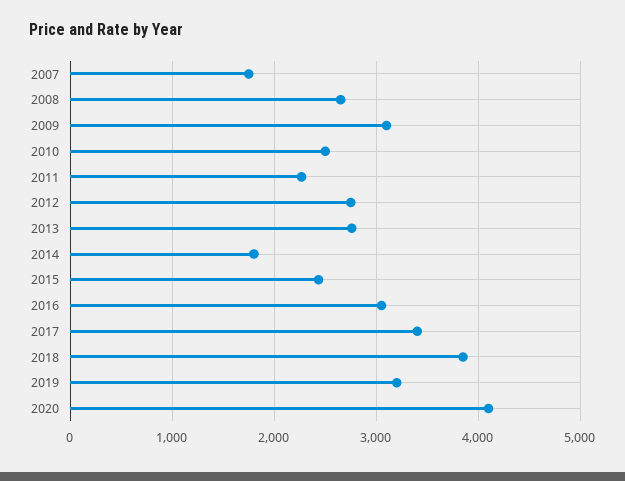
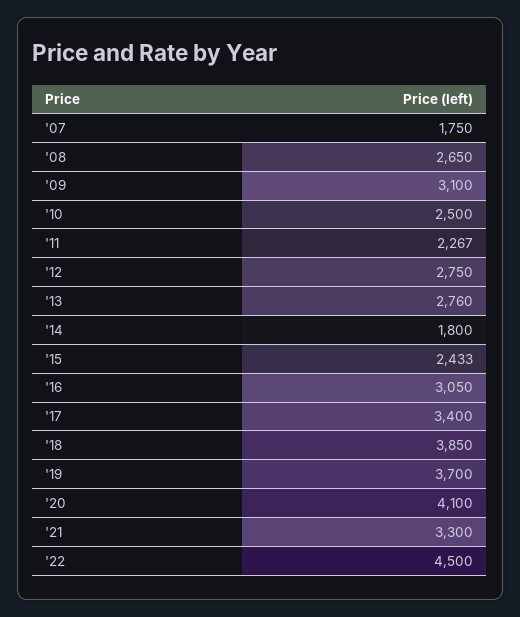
2019: 3200 -> 3700
'21: none -> 3300
'22: none -> 4500

